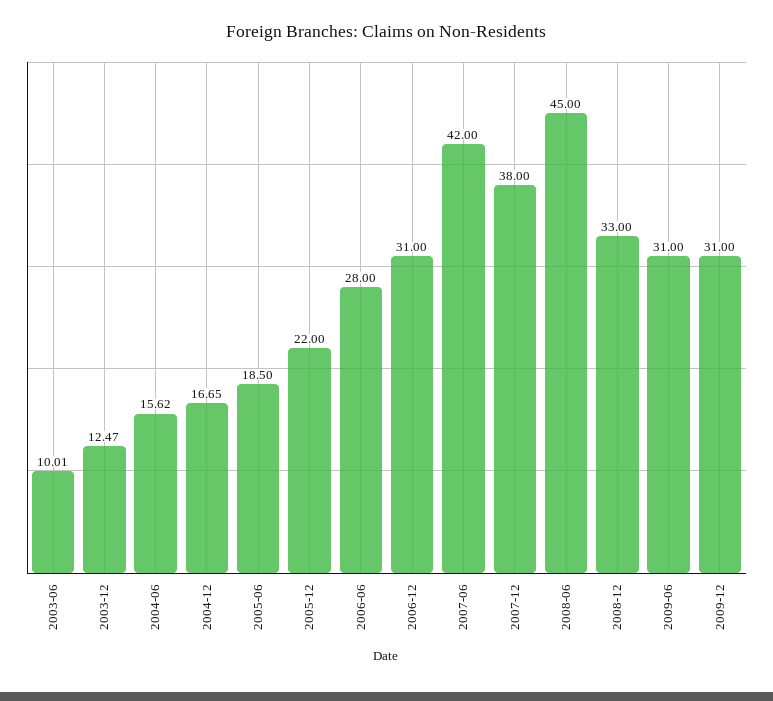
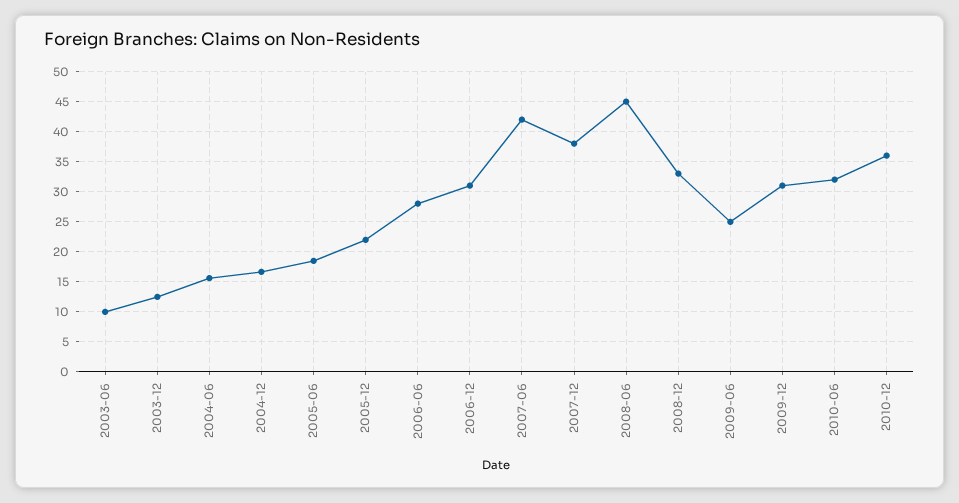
2009-06: 31 -> 25
2010-06: none -> 32
2010-12: none -> 36

